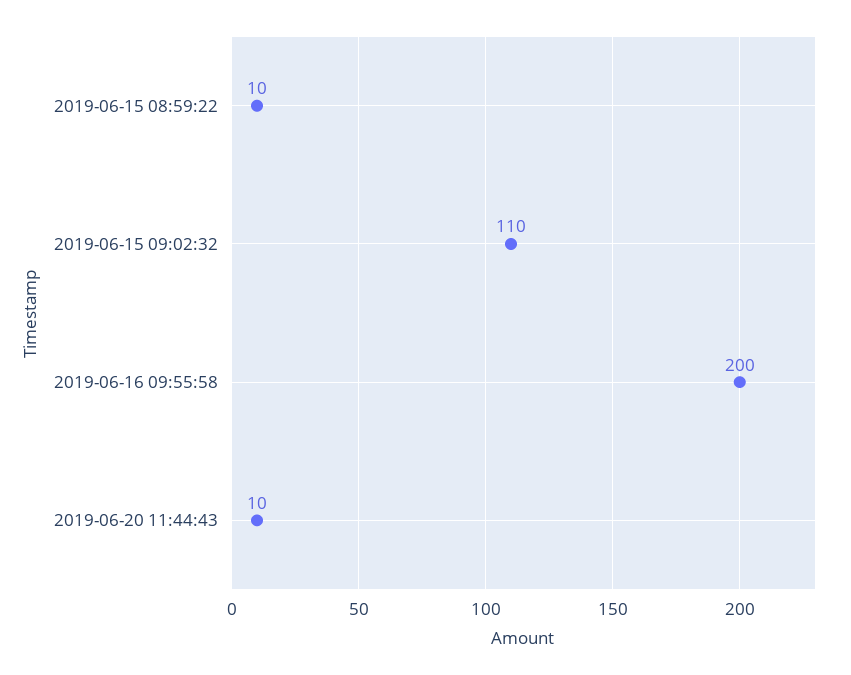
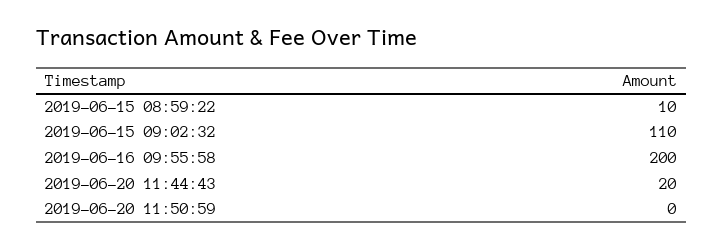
2019-06-20 11:44:43: 10 -> 20
2019-06-20 11:50:59: none -> 0

